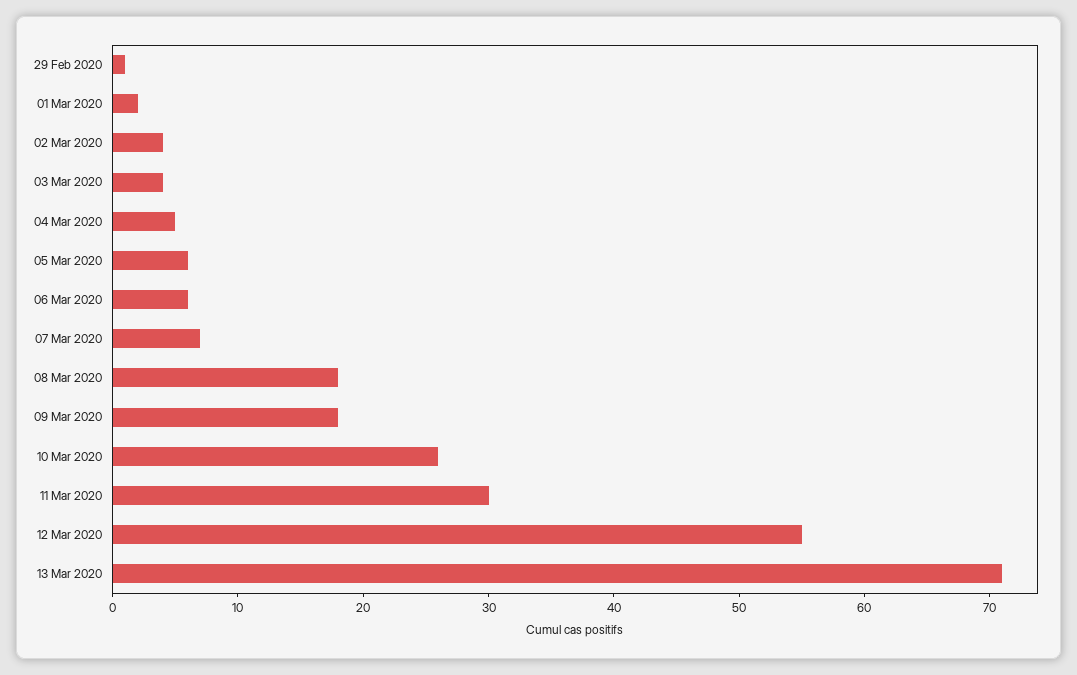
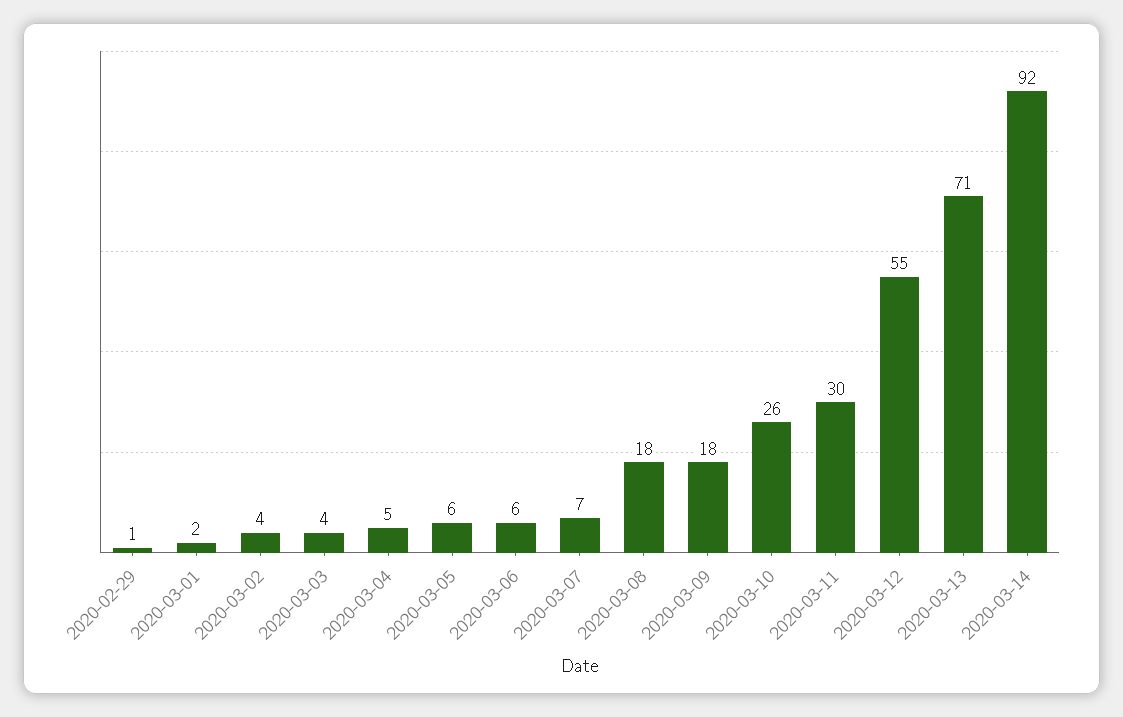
2020-03-14: none -> 92

